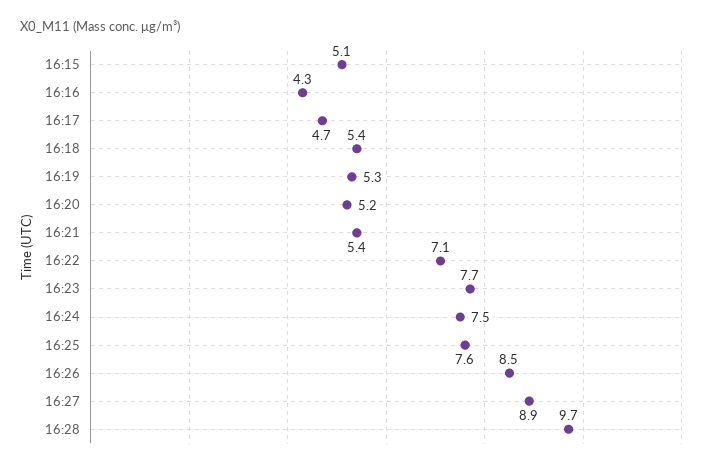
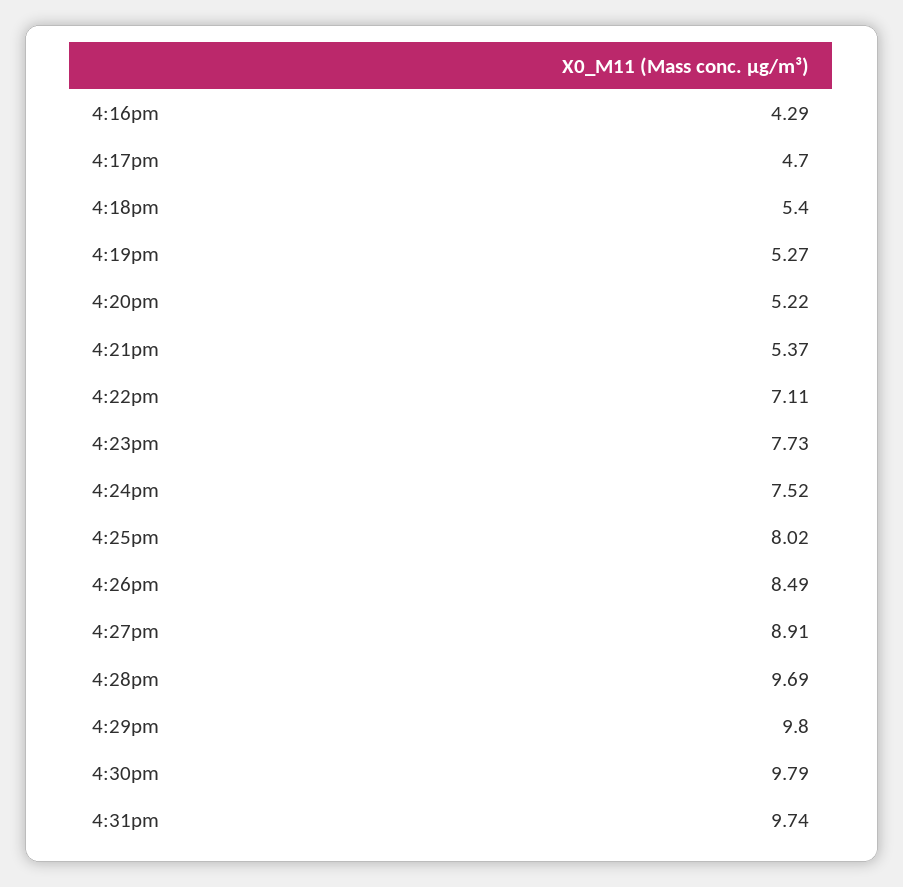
16:15: 5.1 -> none
16:25: 7.6 -> 8.02
4:29pm: none -> 9.8
4:30pm: none -> 9.79
4:31pm: none -> 9.74

